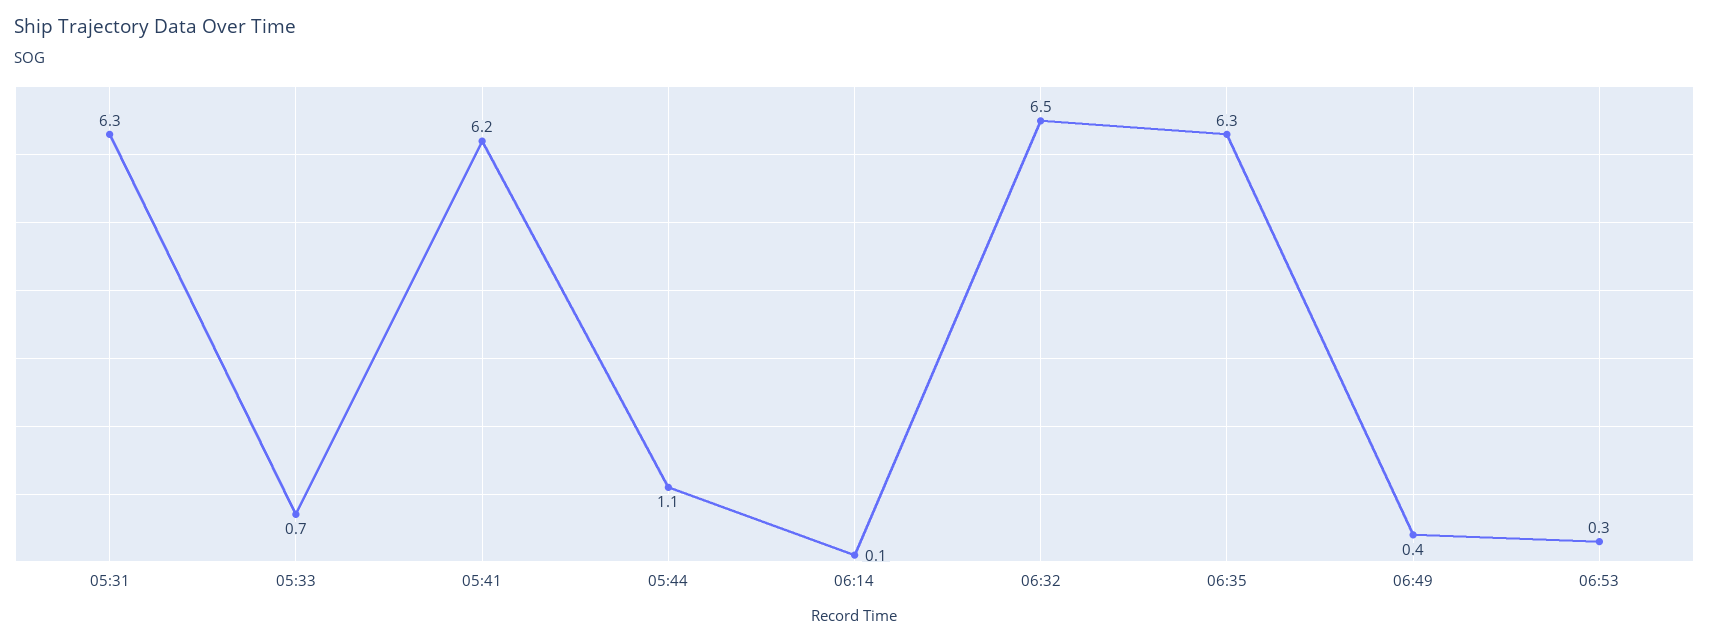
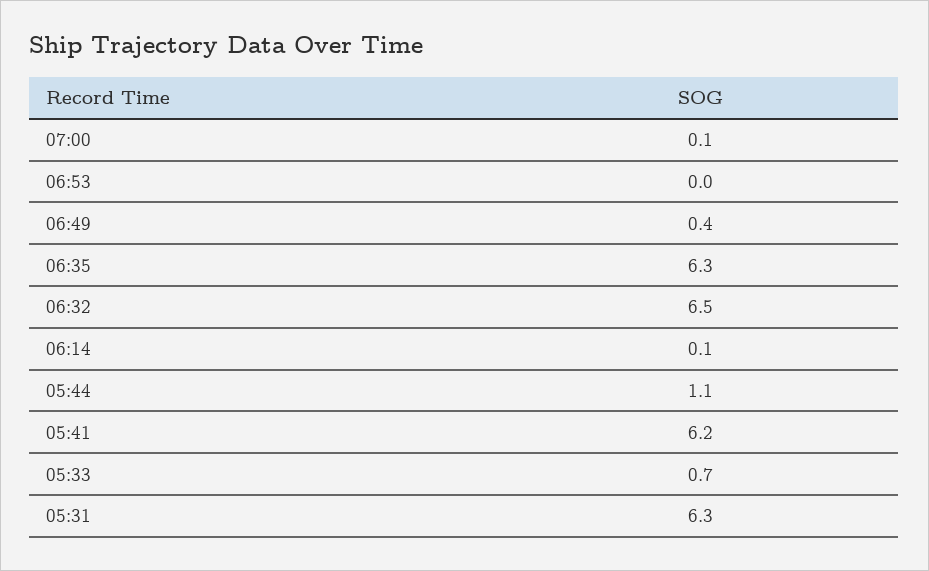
06:53: 0.3 -> 0
07:00: none -> 0.1

